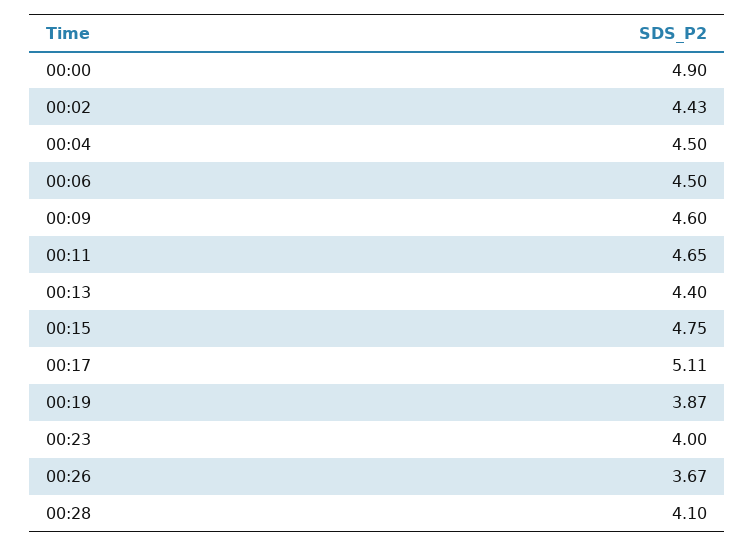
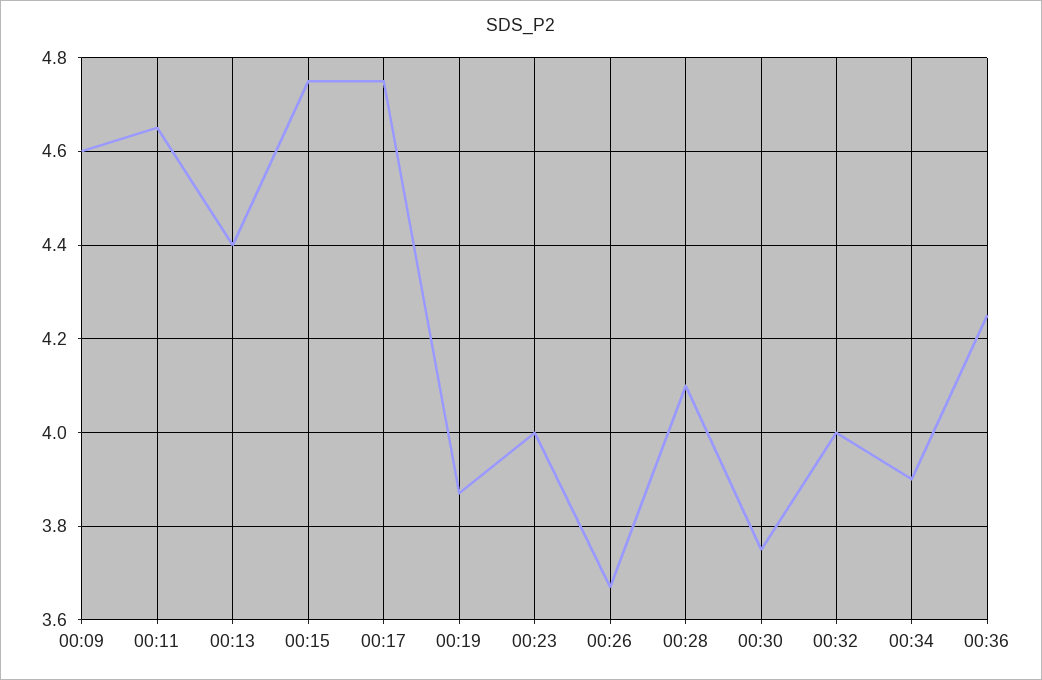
00:00: 4.9 -> none
00:02: 4.43 -> none
00:04: 4.5 -> none
00:06: 4.5 -> none
00:17: 5.11 -> 4.75
00:30: none -> 3.75
00:32: none -> 4
00:34: none -> 3.9
00:36: none -> 4.25

